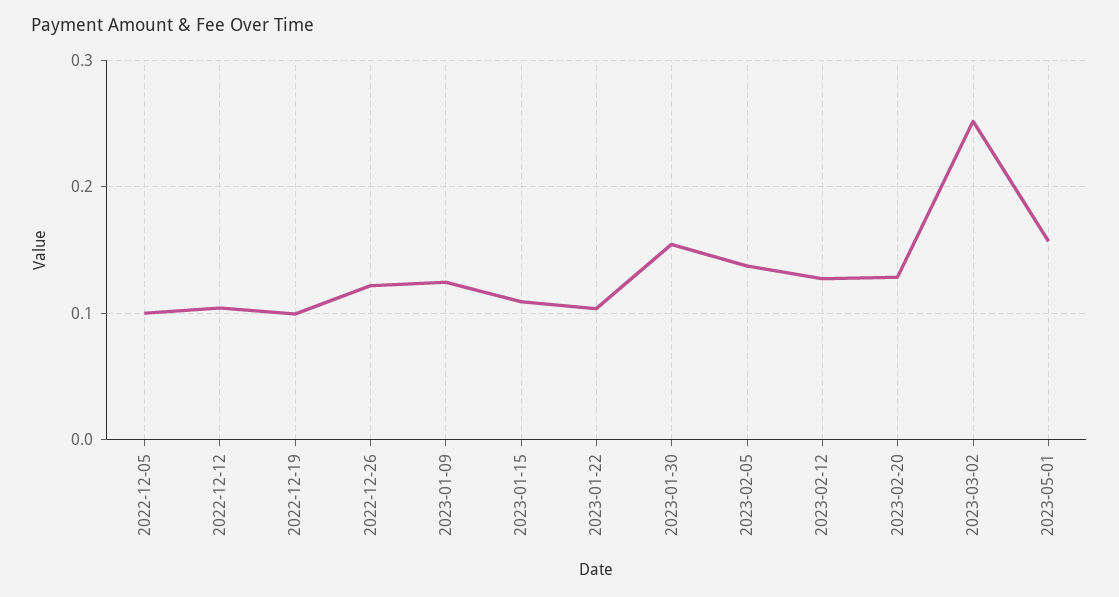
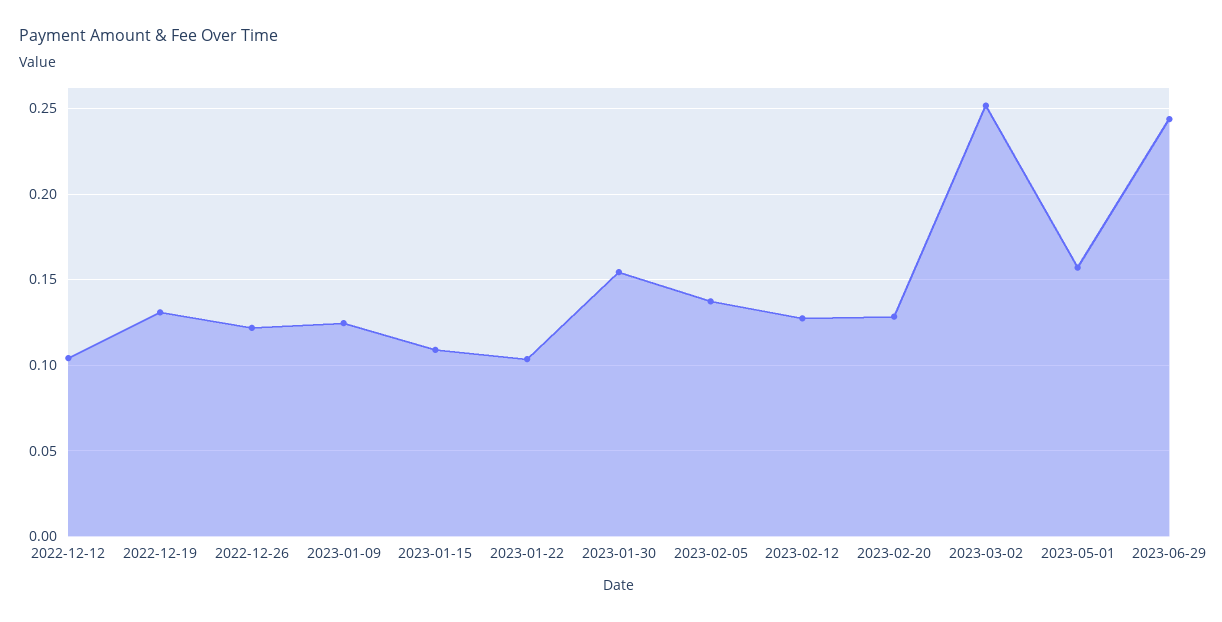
2022-12-05: 0.1 -> none
2022-12-19: 0.1 -> 0.13
2023-06-29: none -> 0.245

